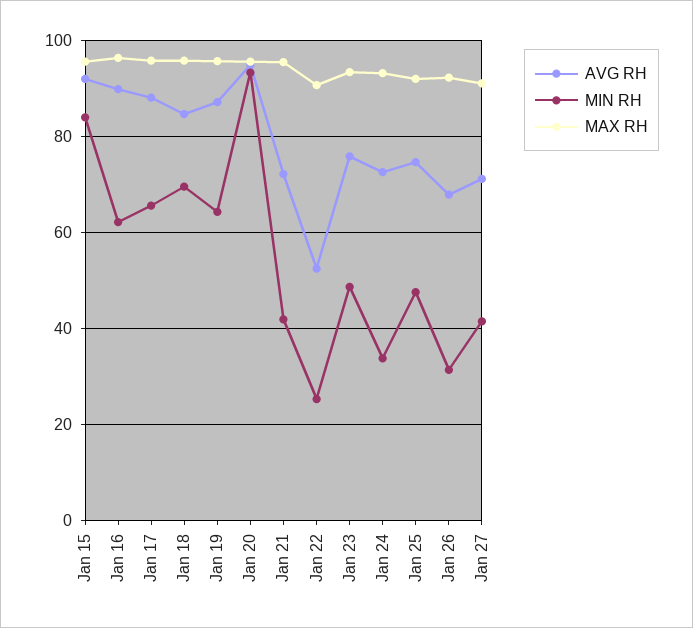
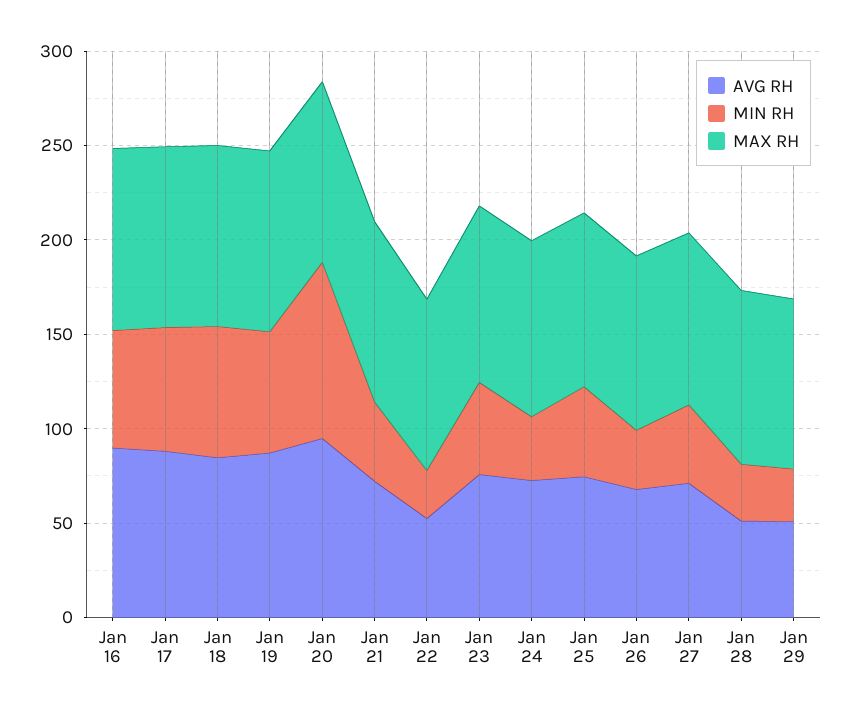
AVG RH, Jan 15: 92 -> none
MIN RH, Jan 15: 84 -> none
MAX RH, Jan 15: 96 -> none
AVG RH, Jan 28: none -> 50
MIN RH, Jan 28: none -> 30
MAX RH, Jan 28: none -> 90
AVG RH, Jan 29: none -> 50
MIN RH, Jan 29: none -> 30
MAX RH, Jan 29: none -> 90

